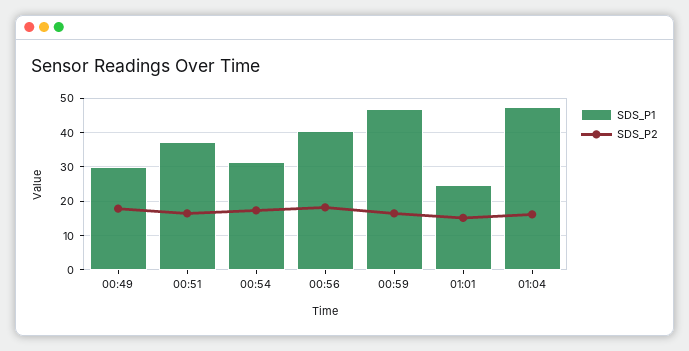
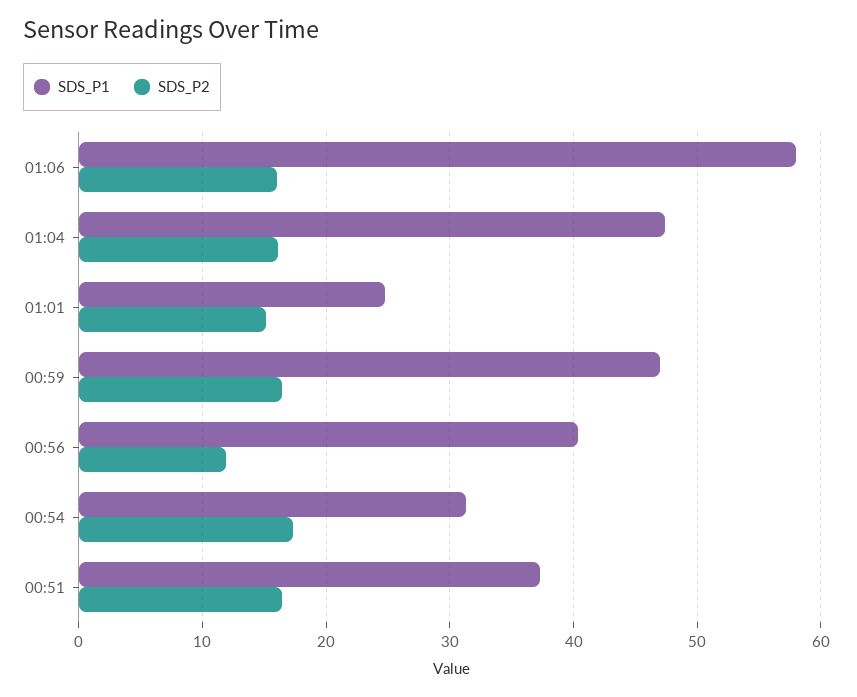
SDS_P1, 00:49: 30 -> none
SDS_P2, 00:49: 18 -> none
SDS_P2, 00:56: 18 -> 12
SDS_P1, 01:06: none -> 58
SDS_P2, 01:06: none -> 16

